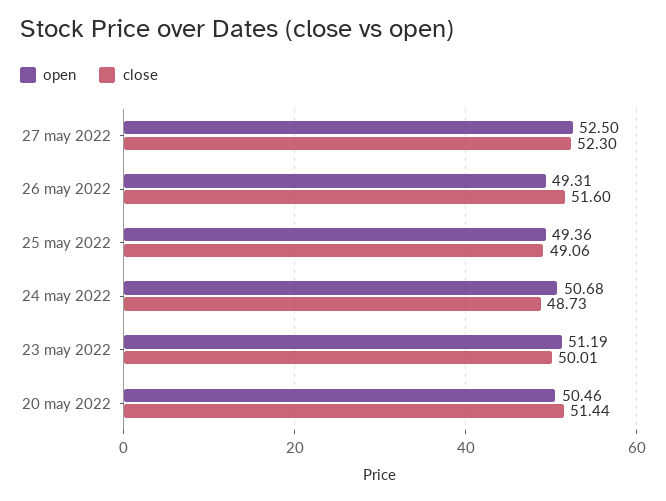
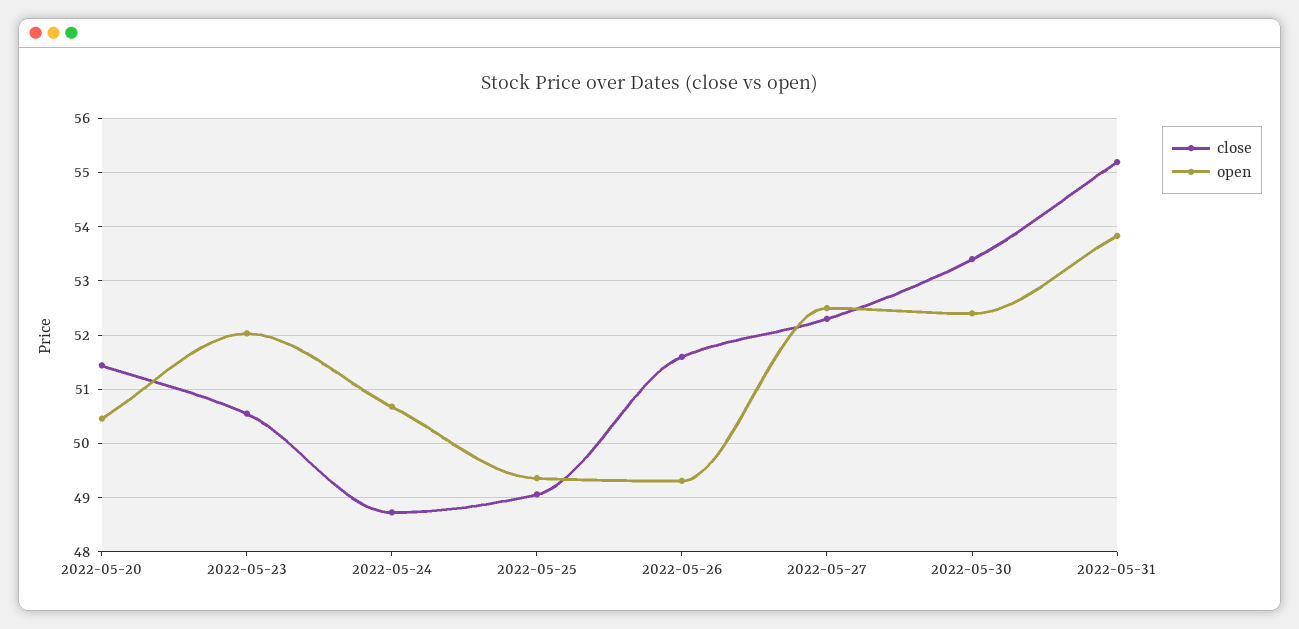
open, 23 may 2022: 51.19 -> 52
close, 23 may 2022: 50.01 -> 50.6
close, 2022-05-30: none -> 53.4
open, 2022-05-30: none -> 52.4
close, 2022-05-31: none -> 55.2
open, 2022-05-31: none -> 53.8

